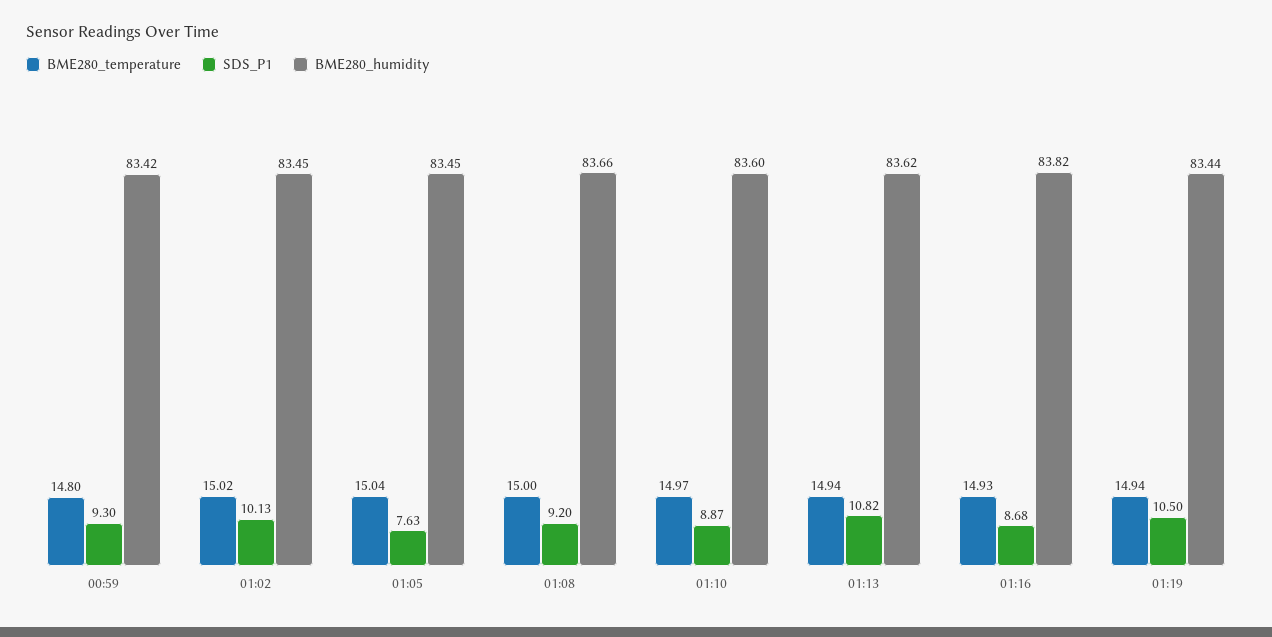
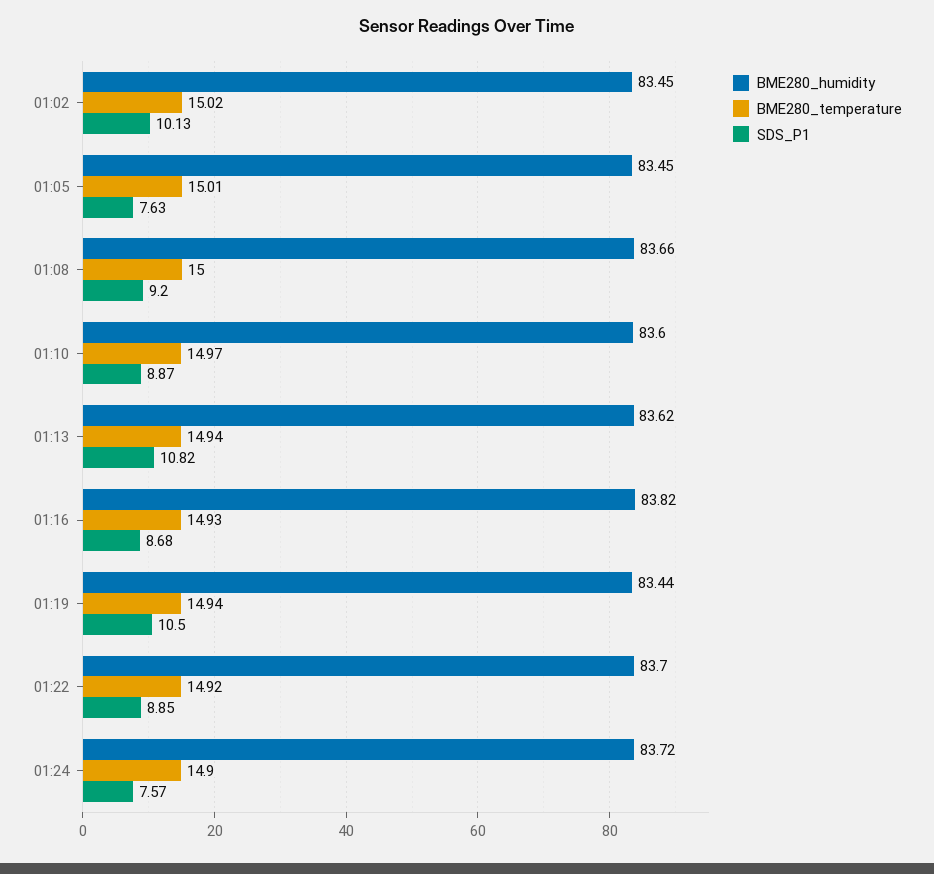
BME280_temperature, 00:59: 14.8 -> none
SDS_P1, 00:59: 9.3 -> none
BME280_humidity, 00:59: 83.42 -> none
BME280_temperature, 01:05: 15.04 -> 15.01
BME280_humidity, 01:22: none -> 83.7
BME280_temperature, 01:22: none -> 14.92
SDS_P1, 01:22: none -> 8.85
BME280_humidity, 01:24: none -> 83.72
BME280_temperature, 01:24: none -> 14.9
SDS_P1, 01:24: none -> 7.57

